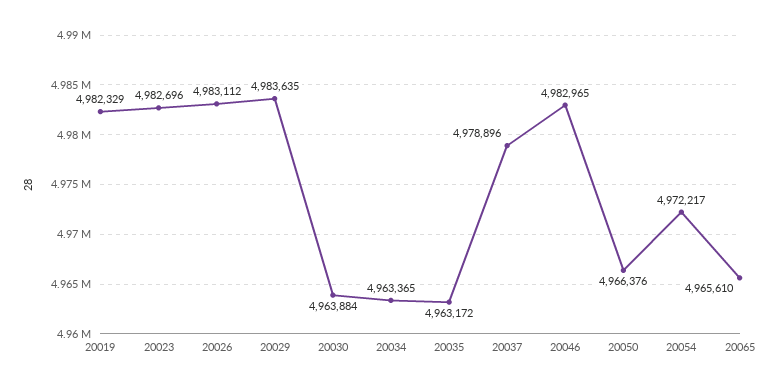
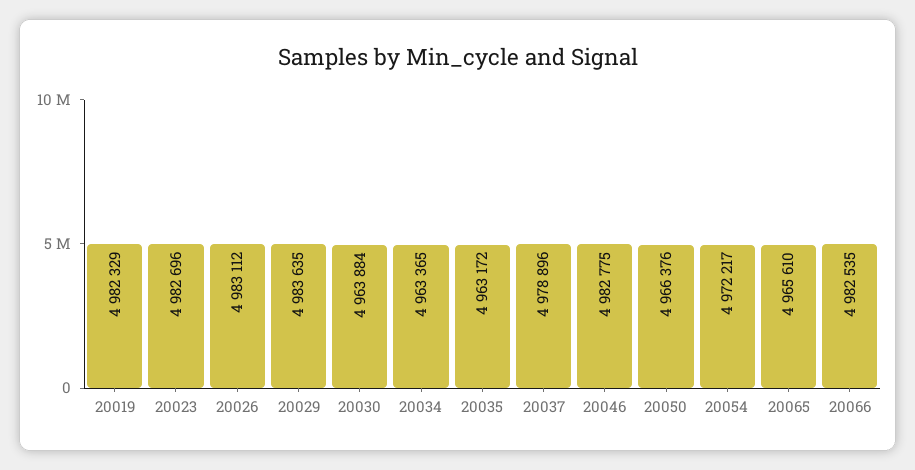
20046: 4982965 -> 4982775
20066: none -> 4982535

